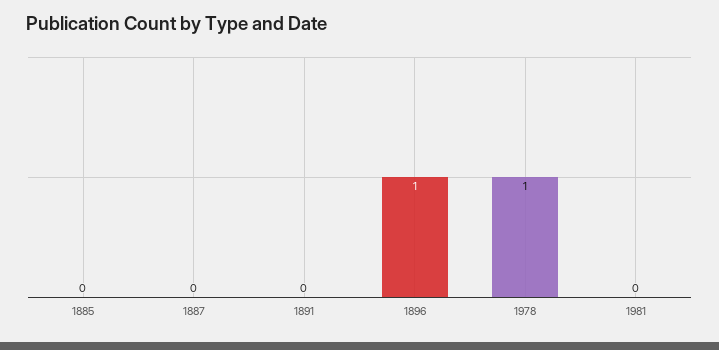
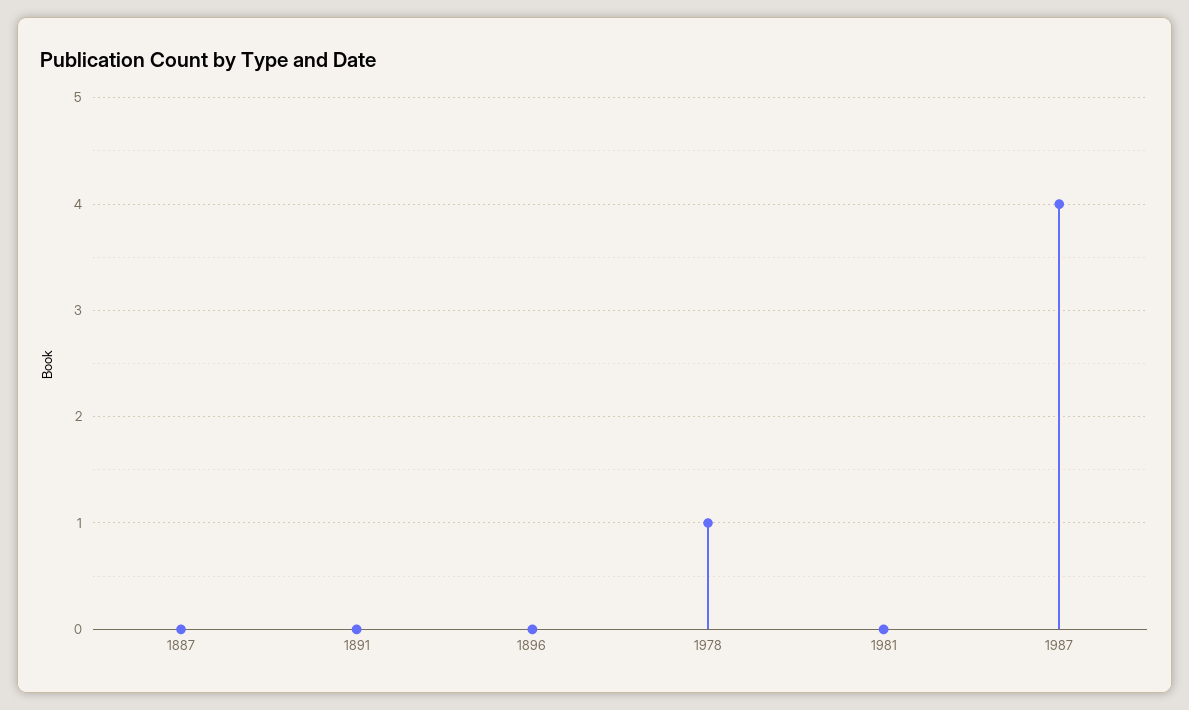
1885: 0 -> none
1896: 1 -> 0
1987: none -> 4

